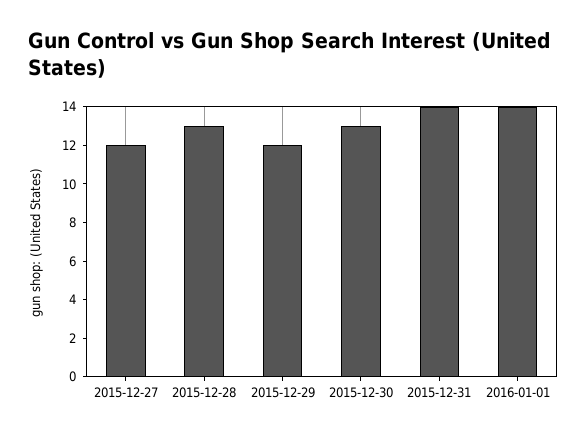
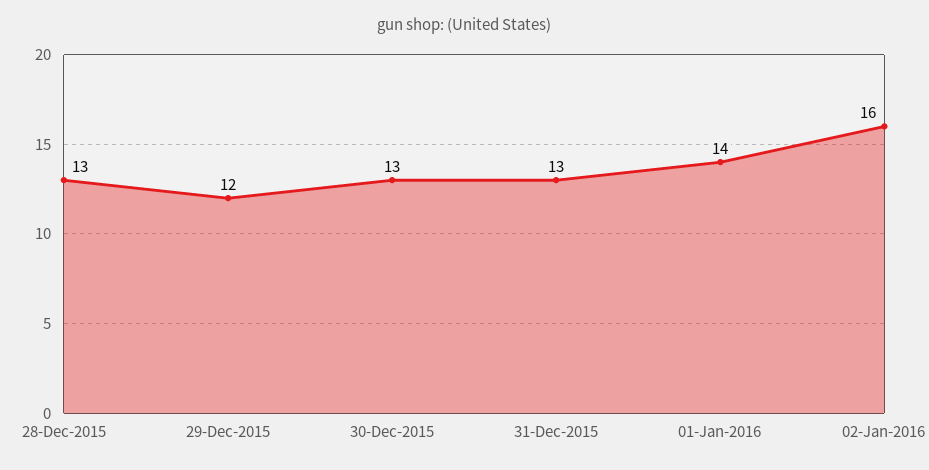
2015-12-27: 12 -> none
2015-12-31: 14 -> 13
02-Jan-2016: none -> 16

